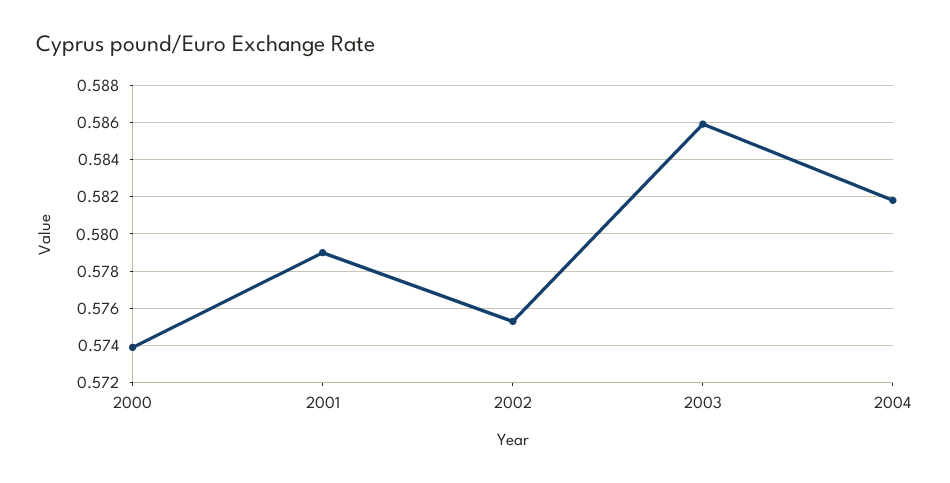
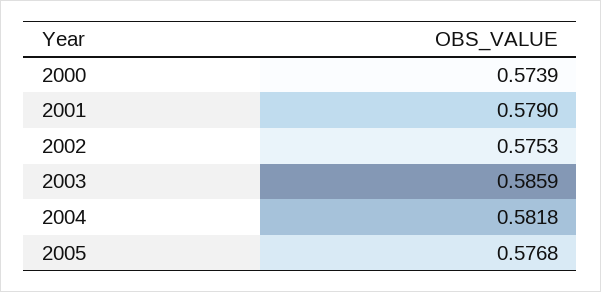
2005: none -> 0.5768

